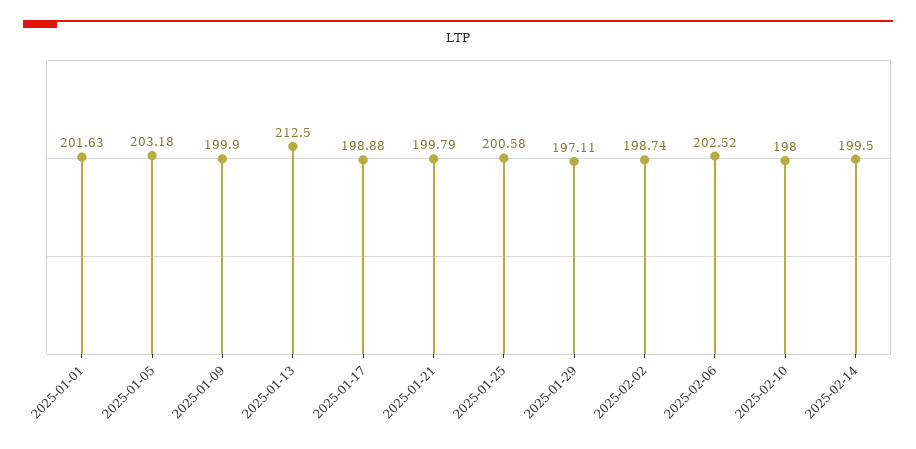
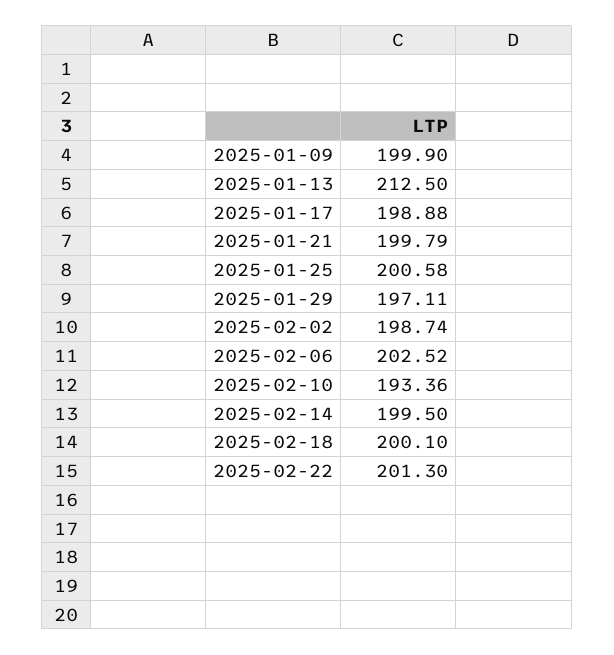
2025-01-01: 201.63 -> none
2025-01-05: 203.18 -> none
2025-02-10: 198 -> 193.36
2025-02-18: none -> 200.1
2025-02-22: none -> 201.3

